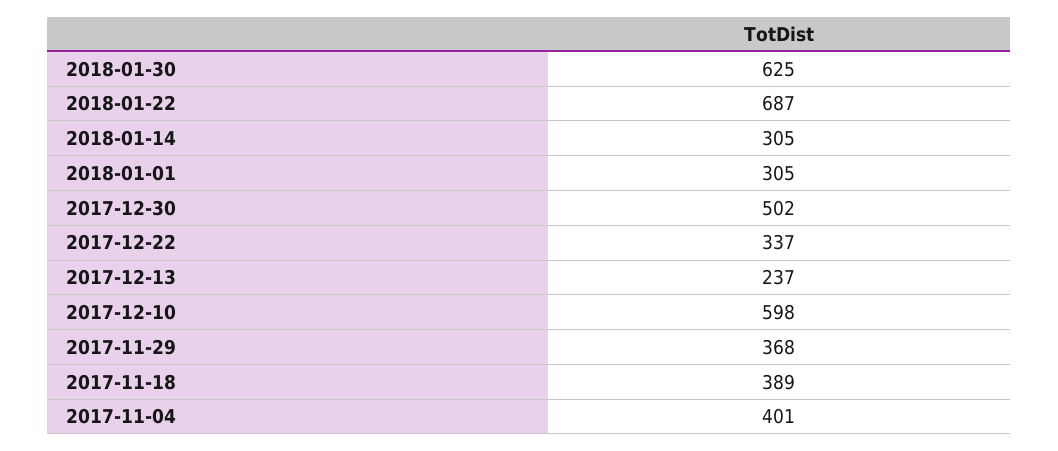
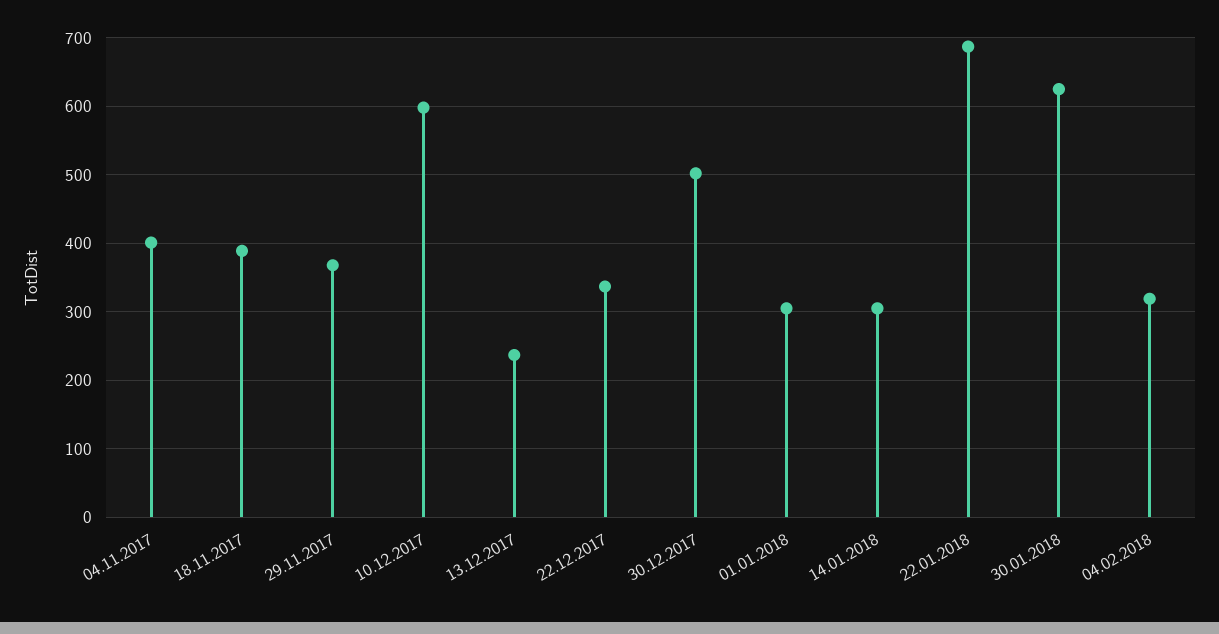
04.02.2018: none -> 320

